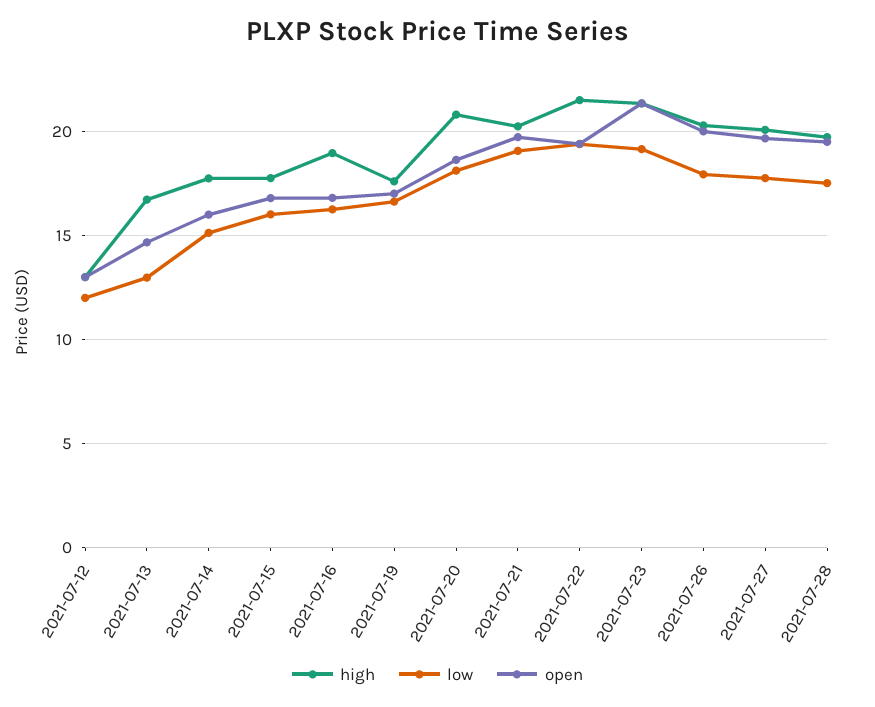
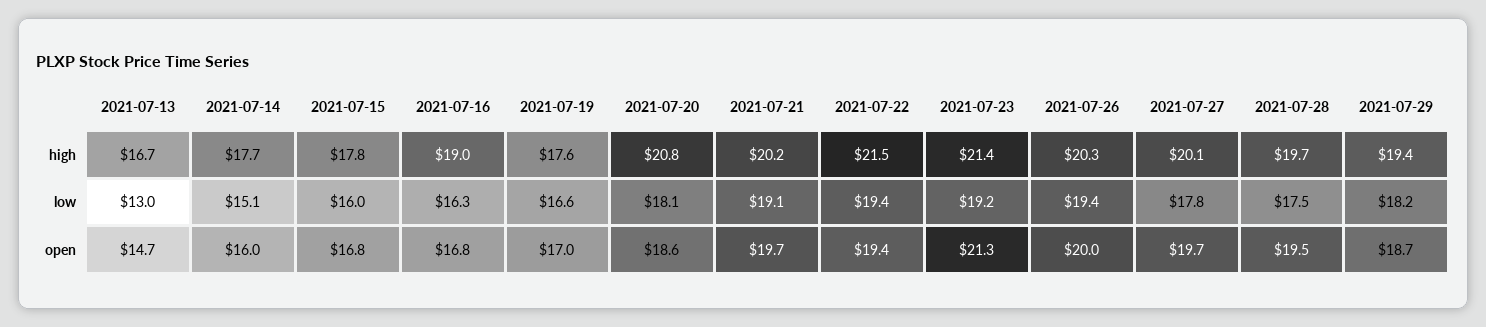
high, 2021-07-12: 13 -> none
low, 2021-07-12: 12 -> none
open, 2021-07-12: 13 -> none
low, 2021-07-26: 18 -> 19.4
high, 2021-07-29: none -> 19.4
low, 2021-07-29: none -> 18.2
open, 2021-07-29: none -> 18.7

